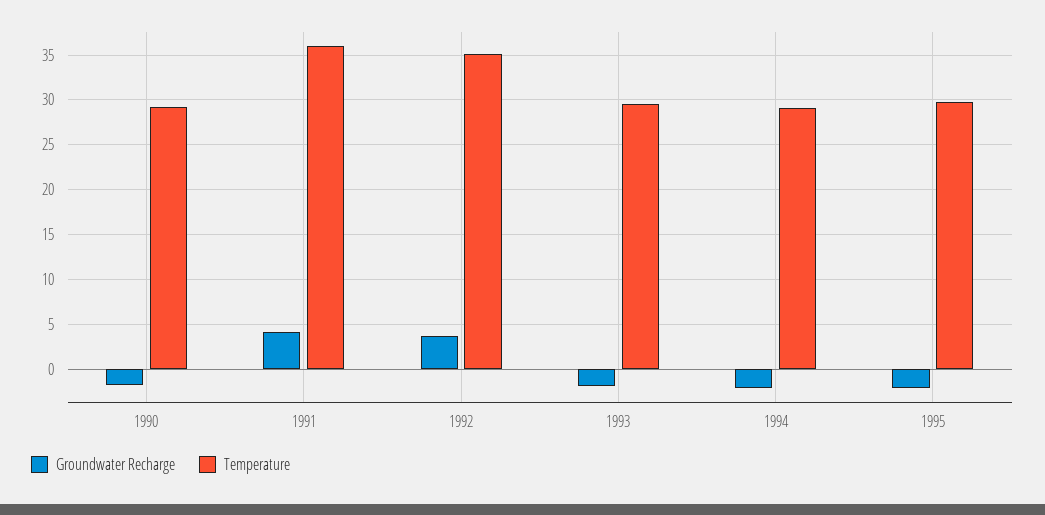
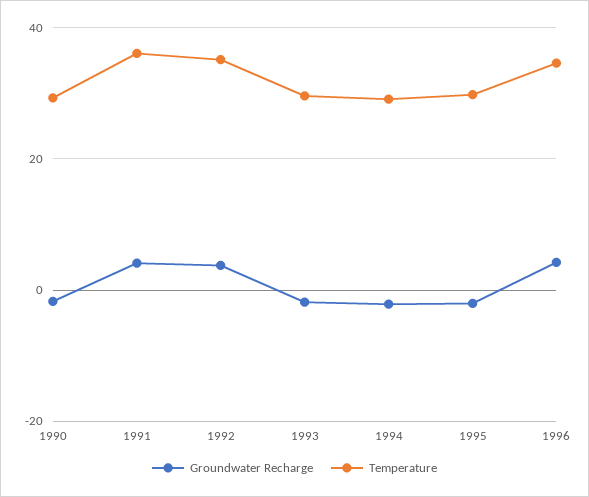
Groundwater Recharge, 1996: none -> 4
Temperature, 1996: none -> 34

